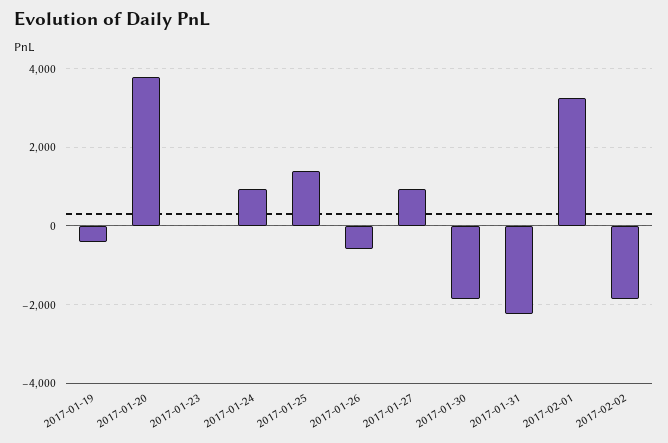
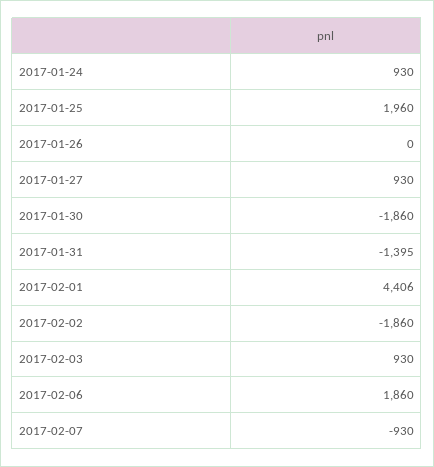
2017-01-19: -400 -> none
2017-01-20: 3800 -> none
2017-01-23: 0 -> none
2017-01-25: 1400 -> 1960
2017-01-26: -600 -> 0
2017-01-31: -2200 -> -1395
2017-02-01: 3200 -> 4406
2017-02-03: none -> 930
2017-02-06: none -> 1860
2017-02-07: none -> -930

